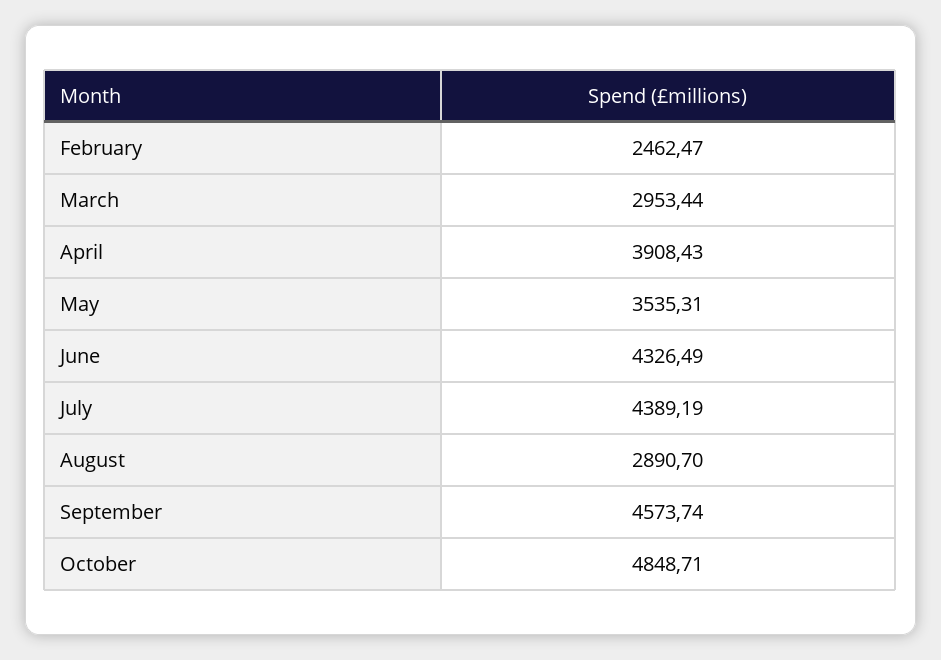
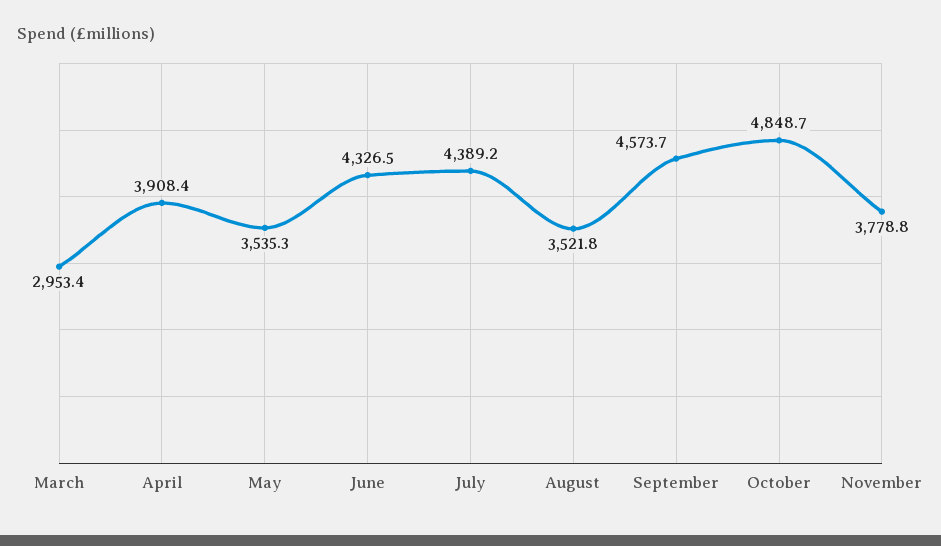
February: 2462.47 -> none
August: 2890.7 -> 3521.8
November: none -> 3778.8

